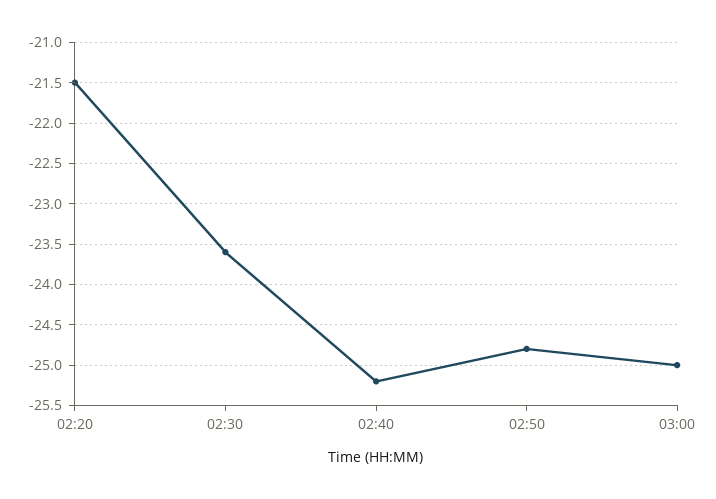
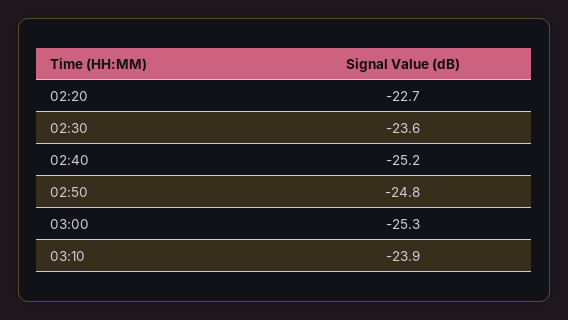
02:20: -21.5 -> -22.7
03:00: -25 -> -25.3
03:10: none -> -23.9

